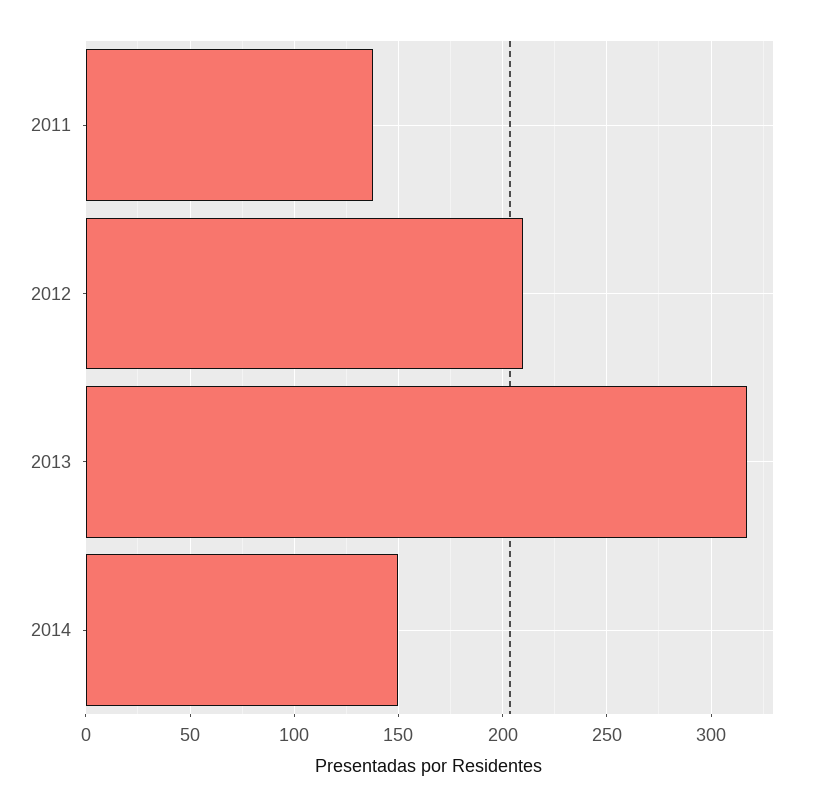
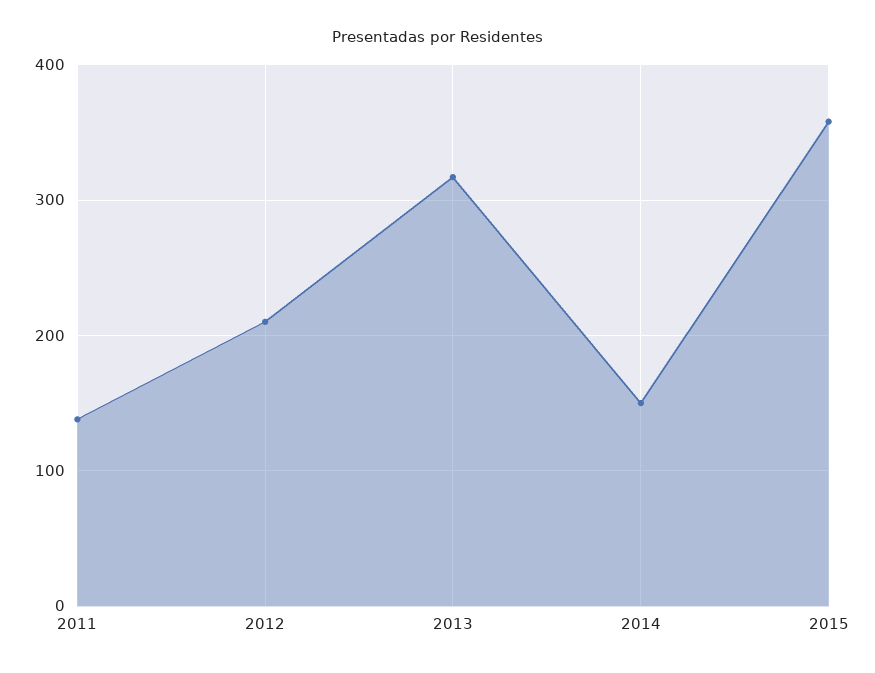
2015: none -> 360

